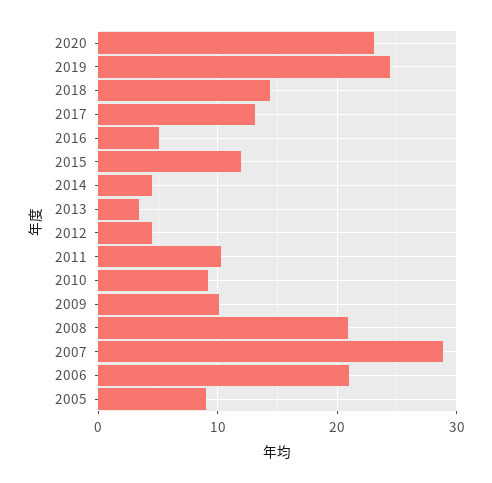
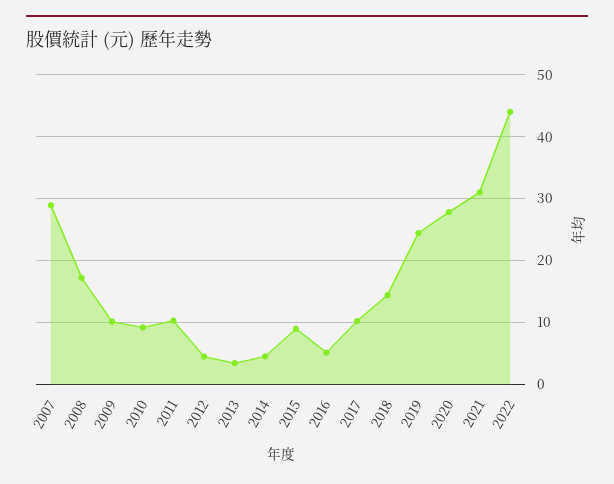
2020: 23 -> 28
2017: 13 -> 10
2015: 12 -> 9
2008: 21 -> 17
2006: 21 -> none
2005: 9 -> none
2021: none -> 31
2022: none -> 44

